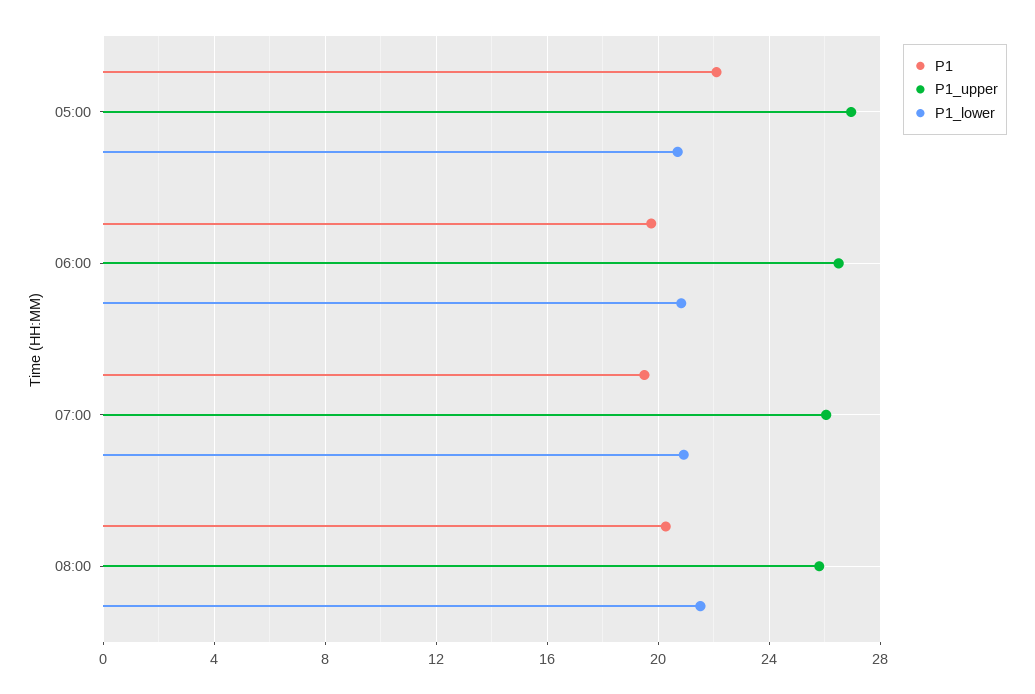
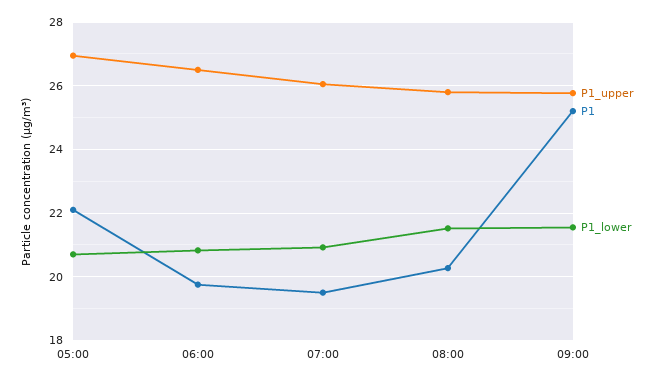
P1_upper, 09:00: none -> 25.8
P1, 09:00: none -> 25.2
P1_lower, 09:00: none -> 21.6

